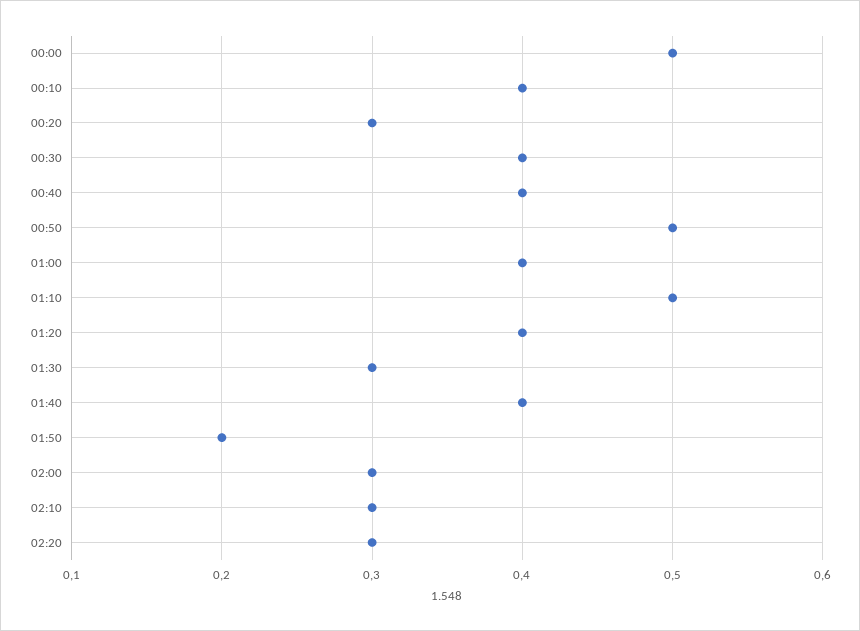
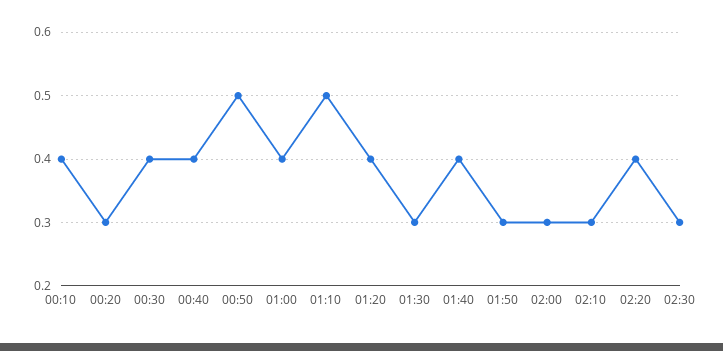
00:00: 0.5 -> none
01:50: 0.2 -> 0.3
02:20: 0.3 -> 0.4
02:30: none -> 0.3

